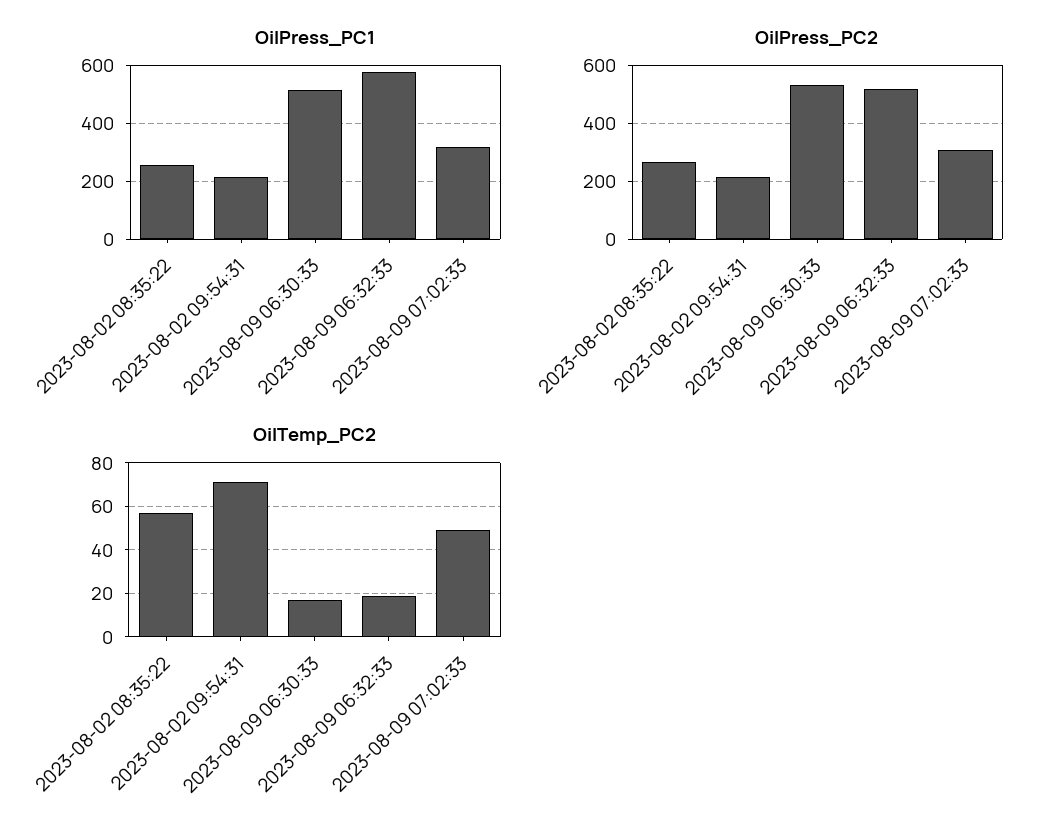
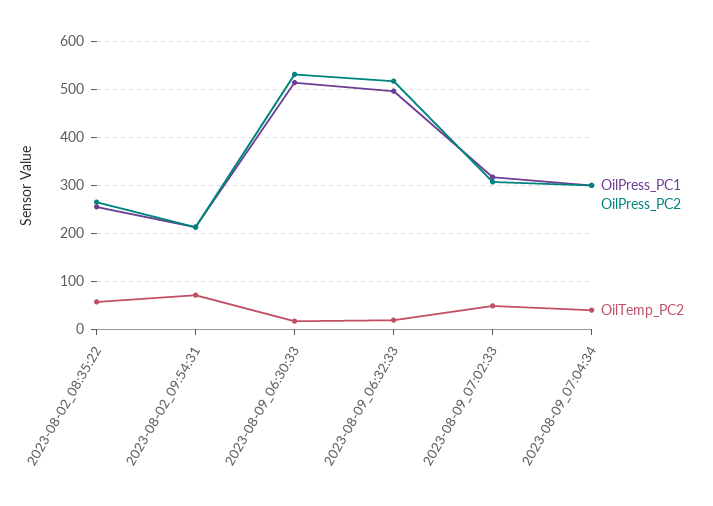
OilPress_PC1, 2023-08-09 06:32:33: 575 -> 500
OilPress_PC1, 2023-08-09_07:04:34: none -> 300
OilPress_PC2, 2023-08-09_07:04:34: none -> 300
OilTemp_PC2, 2023-08-09_07:04:34: none -> 40

